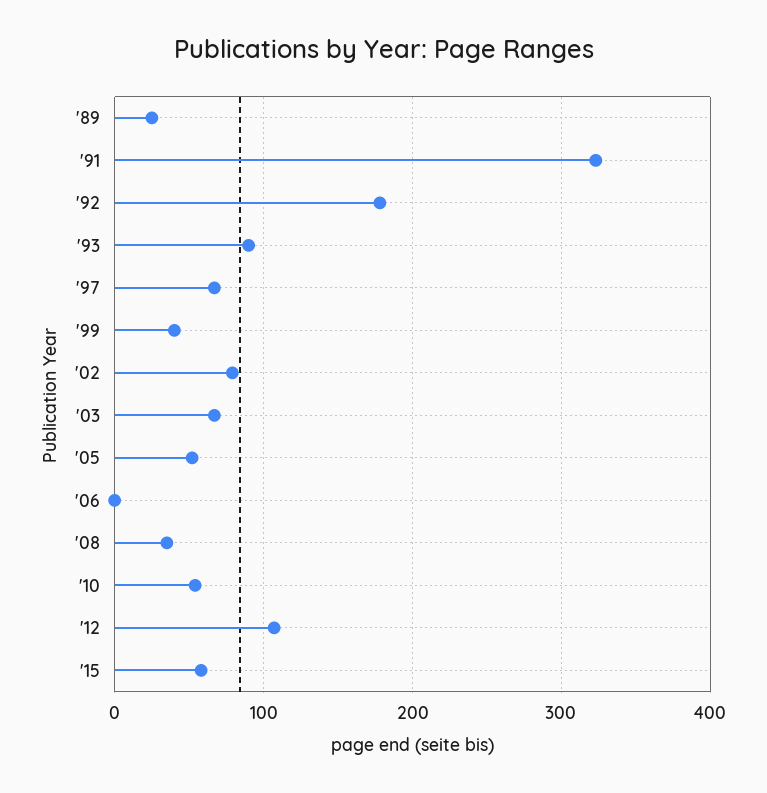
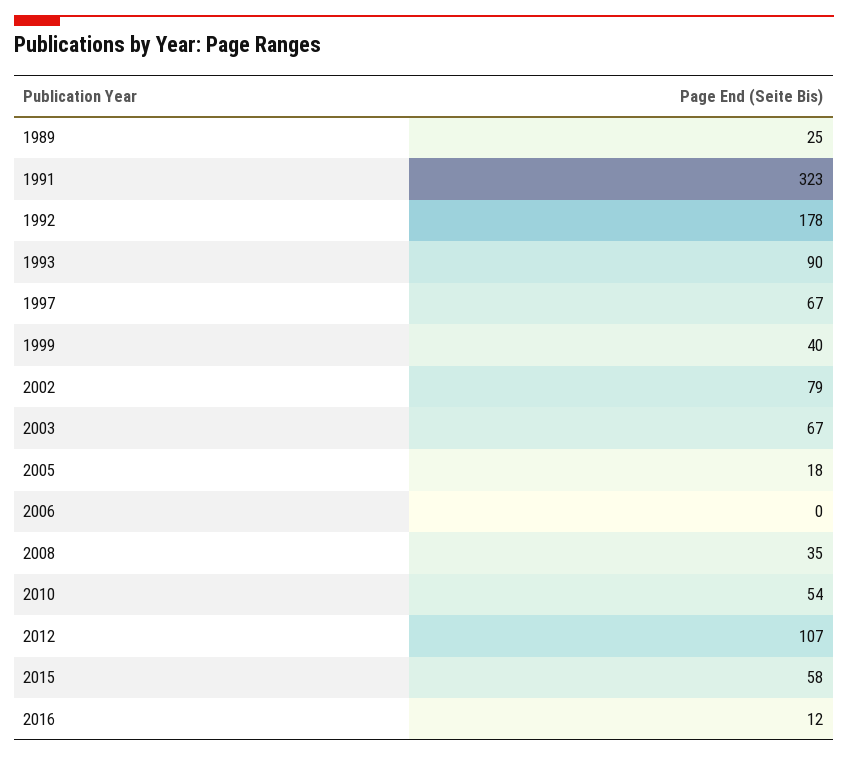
'05: 50 -> 18
2016: none -> 12

